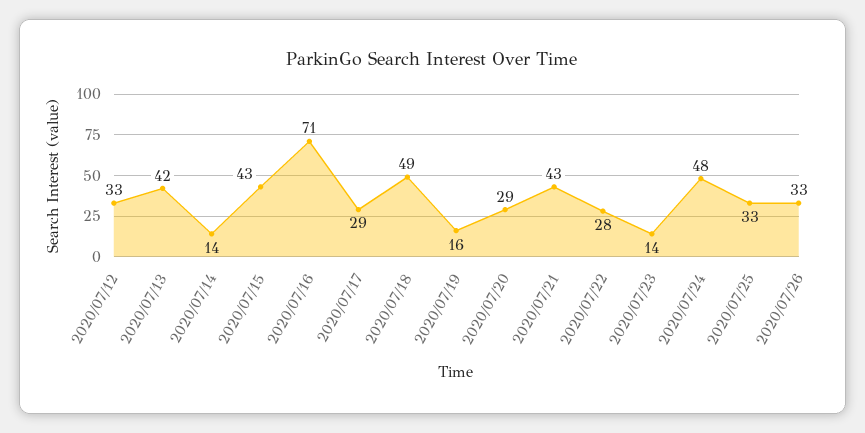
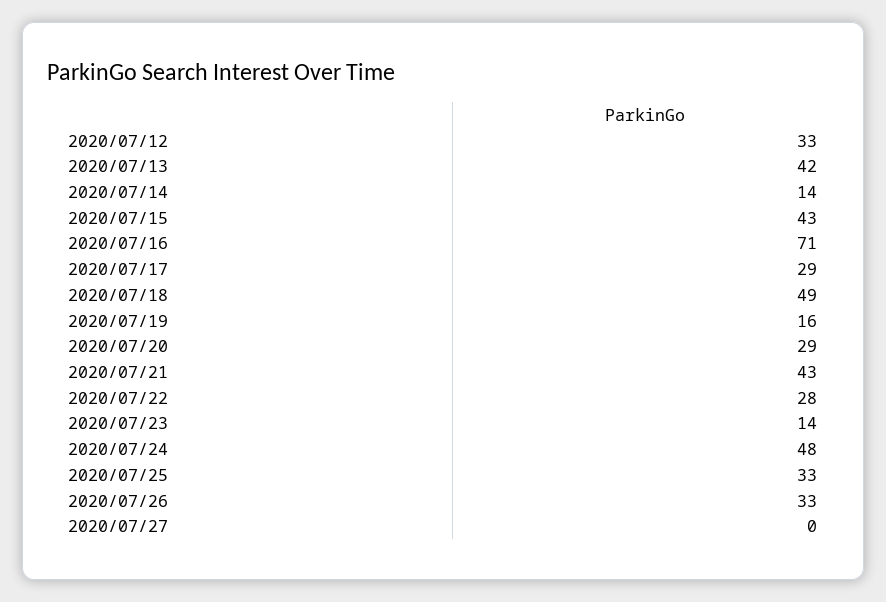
2020/07/27: none -> 0

